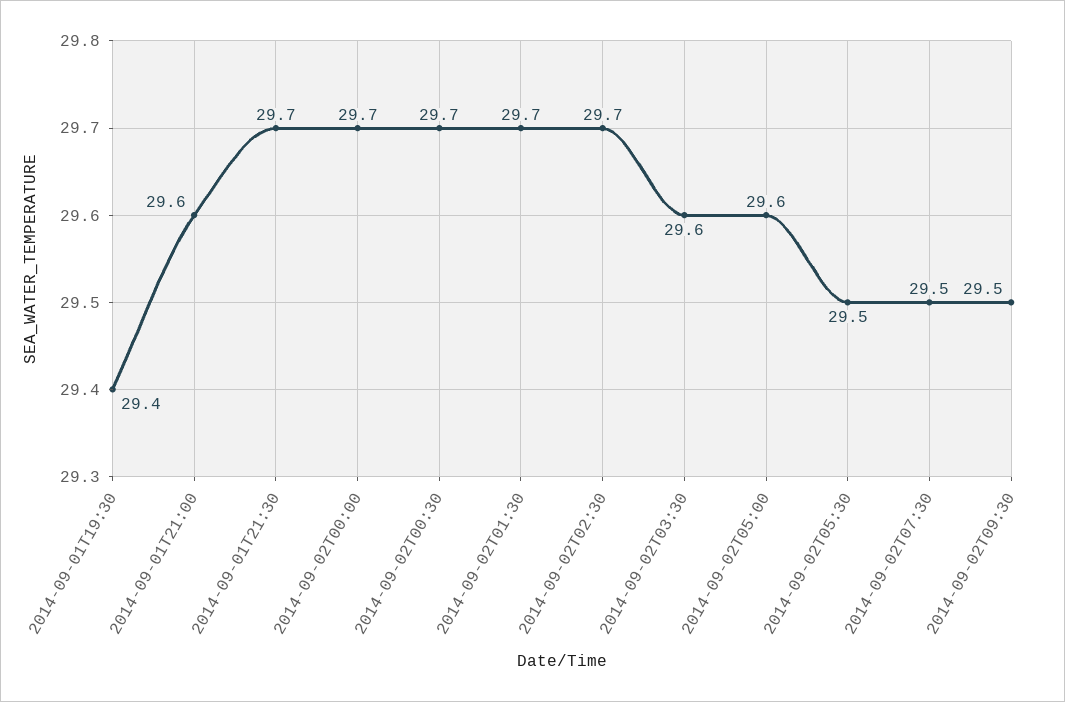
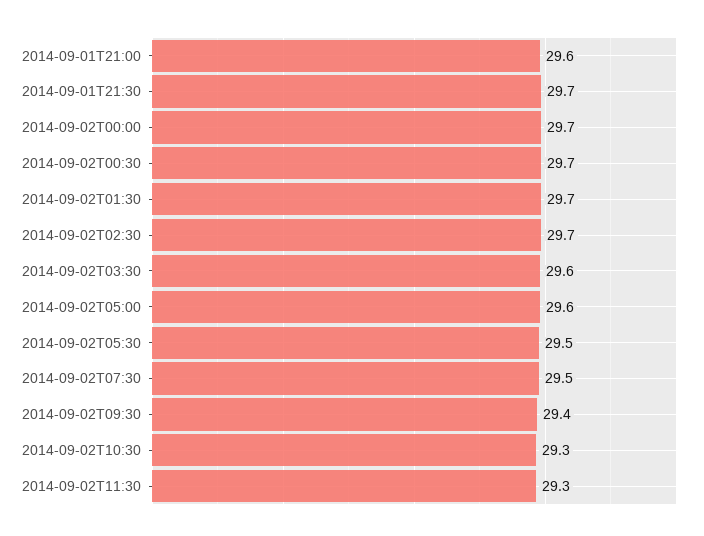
2014-09-01T19:30: 29.4 -> none
2014-09-02T09:30: 29.5 -> 29.4
2014-09-02T10:30: none -> 29.3
2014-09-02T11:30: none -> 29.3

